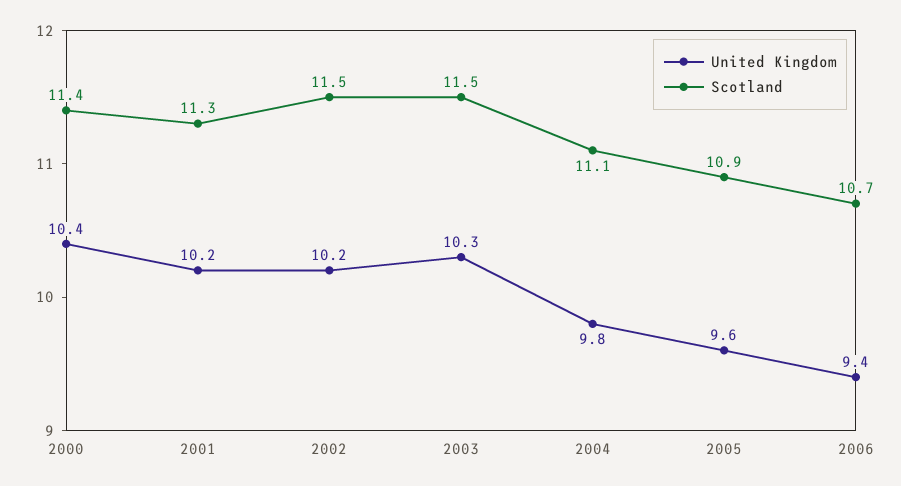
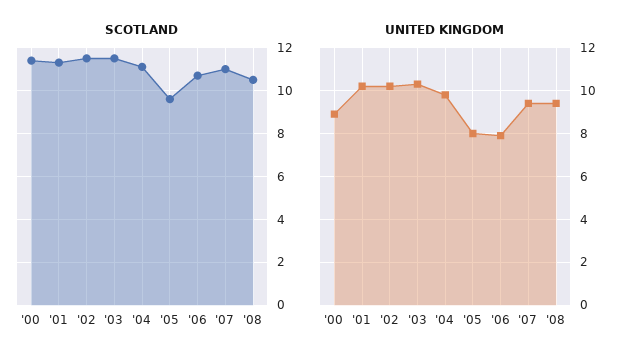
United Kingdom, 2000: 10.4 -> 9
United Kingdom, 2005: 9.6 -> 8
Scotland, 2005: 10.9 -> 9.5
United Kingdom, 2006: 9.4 -> 8
Scotland, '07: none -> 11
Scotland, '08: none -> 10.5
United Kingdom, '07: none -> 9.5
United Kingdom, '08: none -> 9.5

